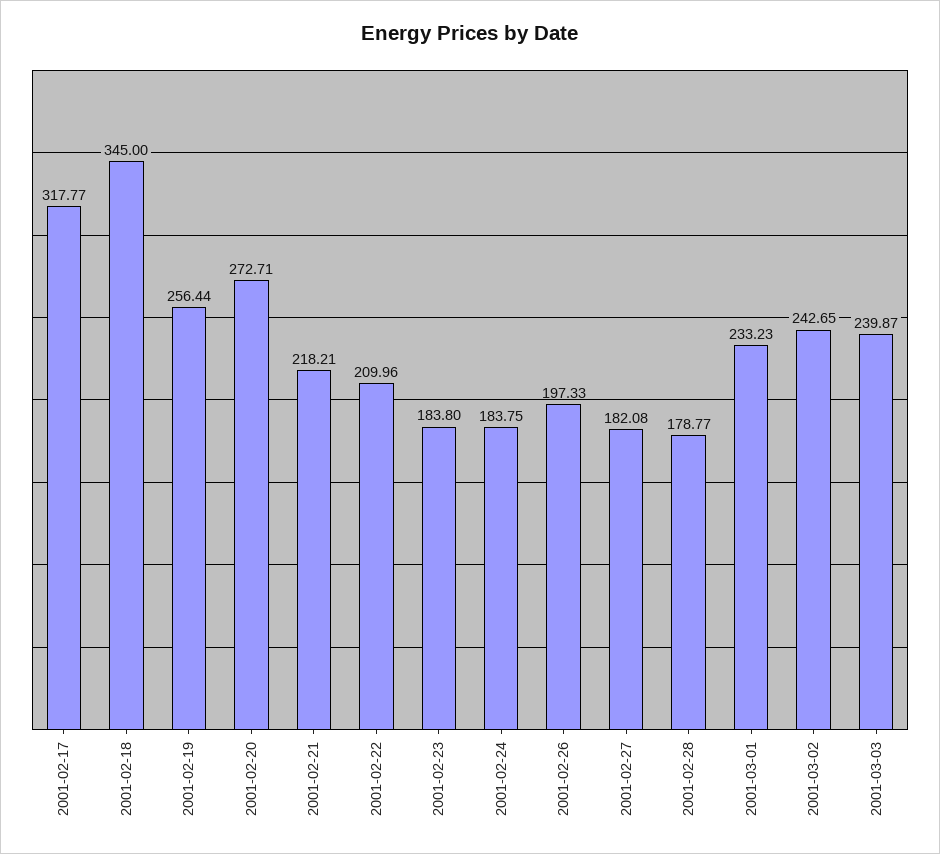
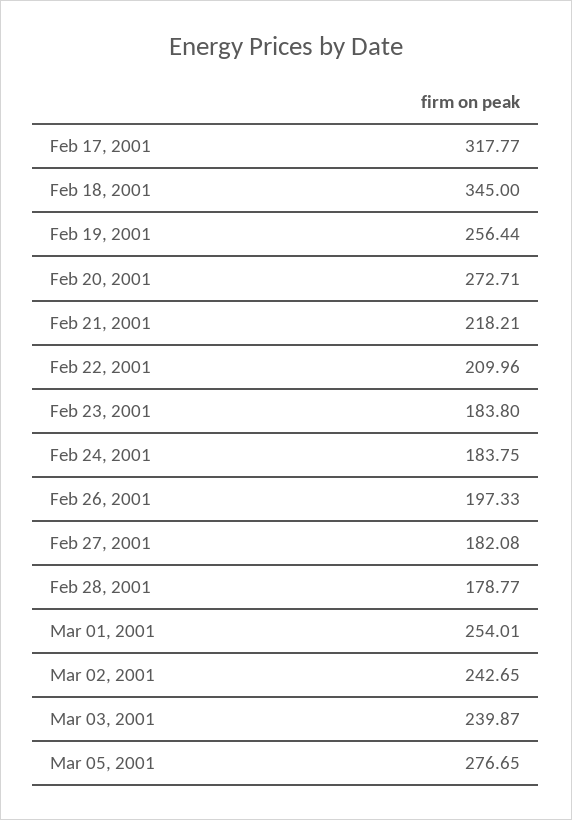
2001-03-01: 233.23 -> 254.01
Mar 05, 2001: none -> 276.65

